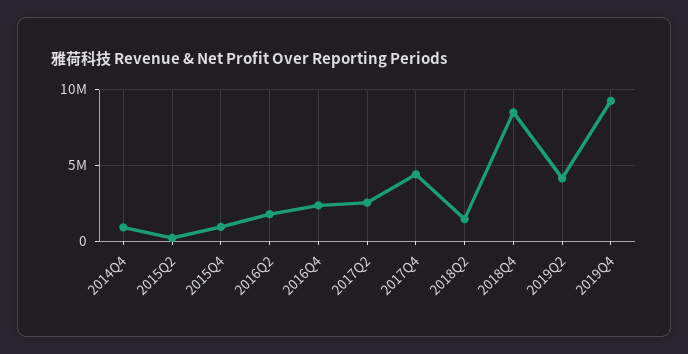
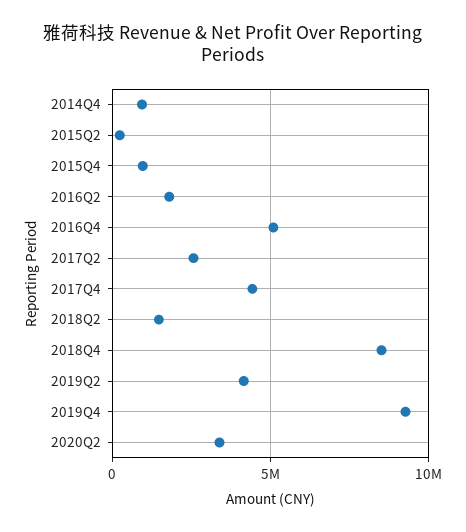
2016Q4: 2500000 -> 5000000
2020Q2: none -> 3500000

